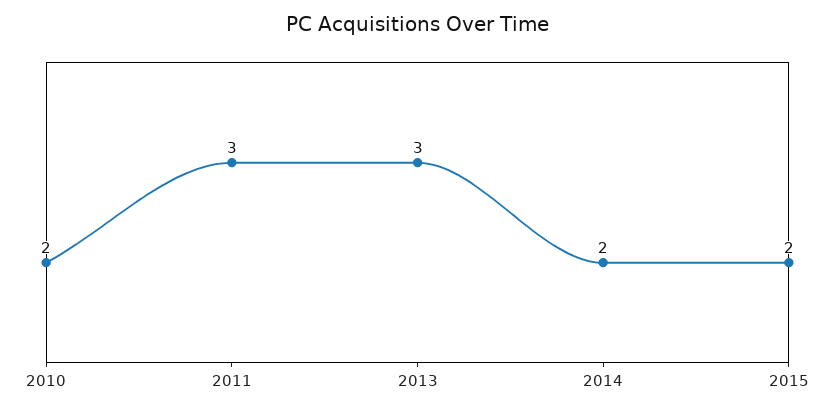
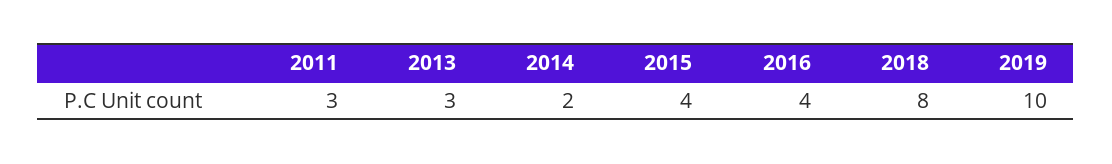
2010: 2 -> none
2015: 2 -> 4
2016: none -> 4
2018: none -> 8
2019: none -> 10

